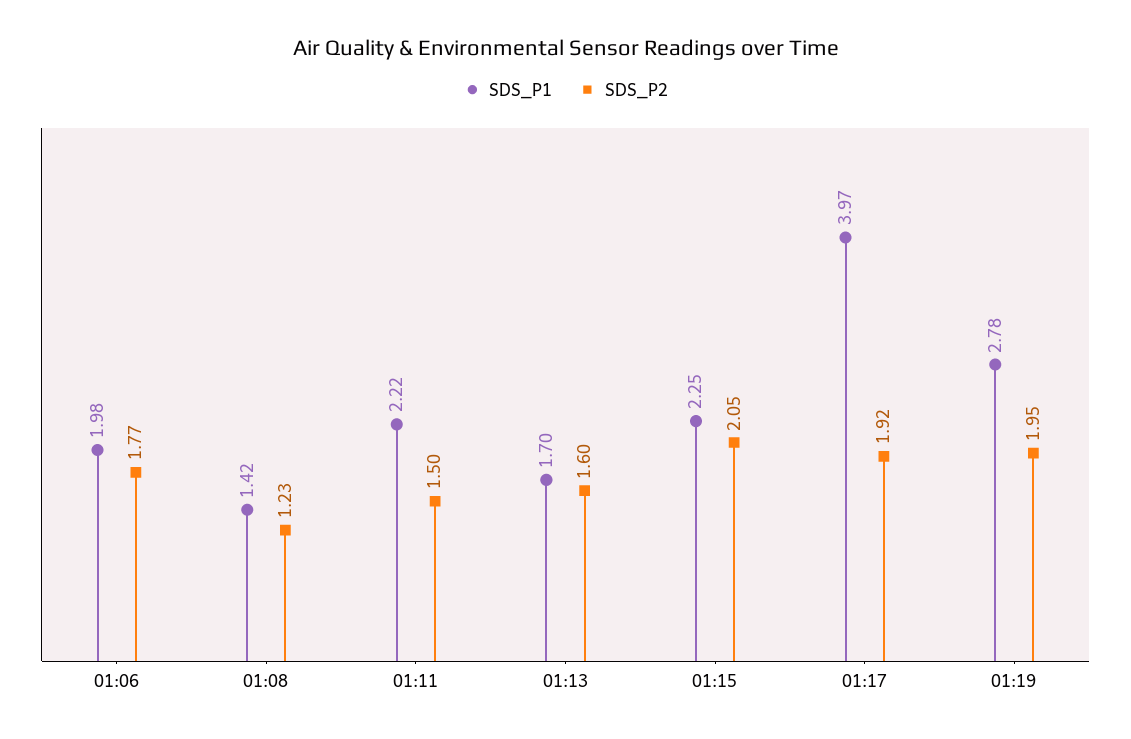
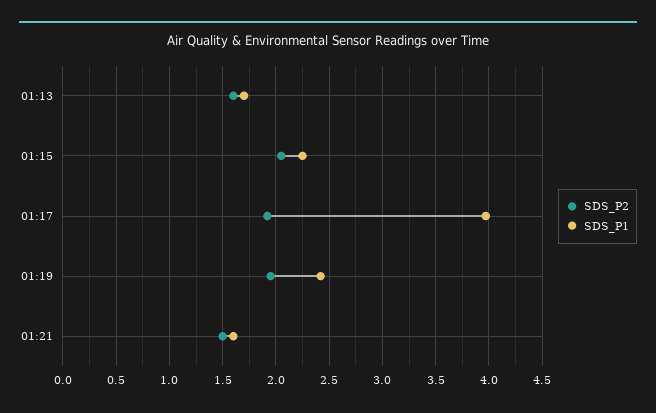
SDS_P1, 01:06: 1.98 -> none
SDS_P2, 01:06: 1.77 -> none
SDS_P1, 01:08: 1.42 -> none
SDS_P2, 01:08: 1.23 -> none
SDS_P1, 01:11: 2.22 -> none
SDS_P2, 01:11: 1.5 -> none
SDS_P1, 01:19: 2.78 -> 2.4
SDS_P2, 01:21: none -> 1.5
SDS_P1, 01:21: none -> 1.6

